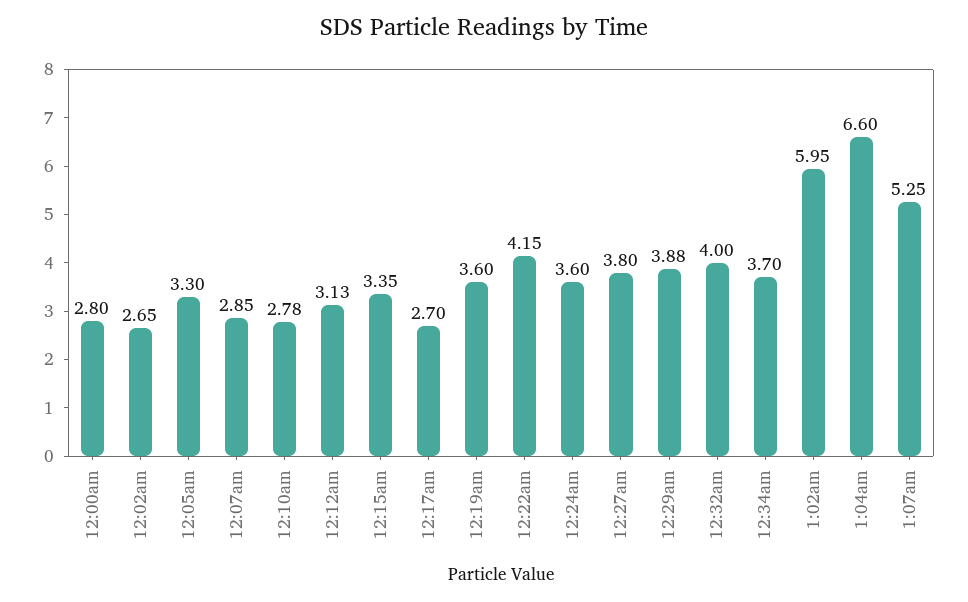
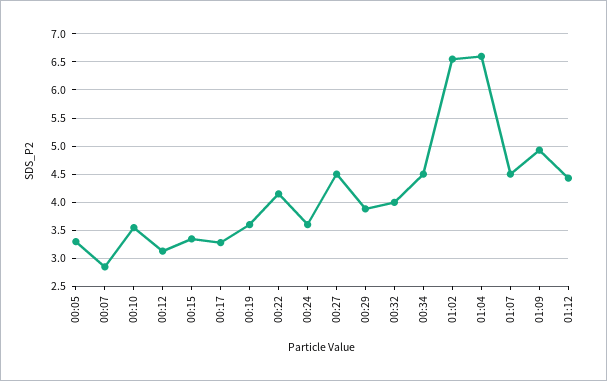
12:00am: 2.8 -> none
12:02am: 2.65 -> none
12:10am: 2.78 -> 3.5
12:17am: 2.7 -> 3.25
12:27am: 3.8 -> 4.5
12:34am: 3.7 -> 4.5
1:02am: 5.95 -> 6.5
1:07am: 5.25 -> 4.5
01:09: none -> 5
01:12: none -> 4.5

